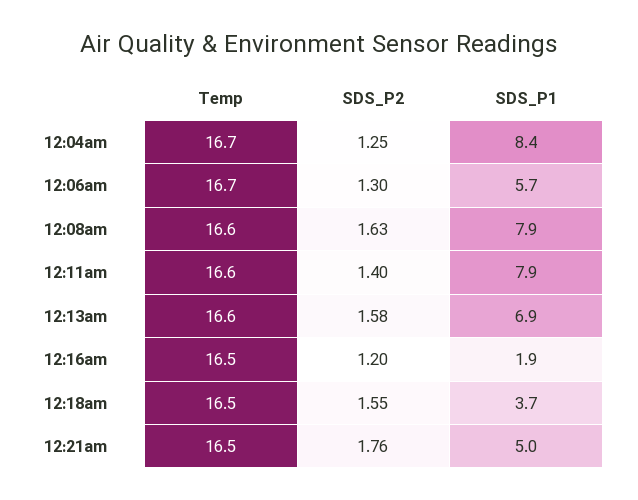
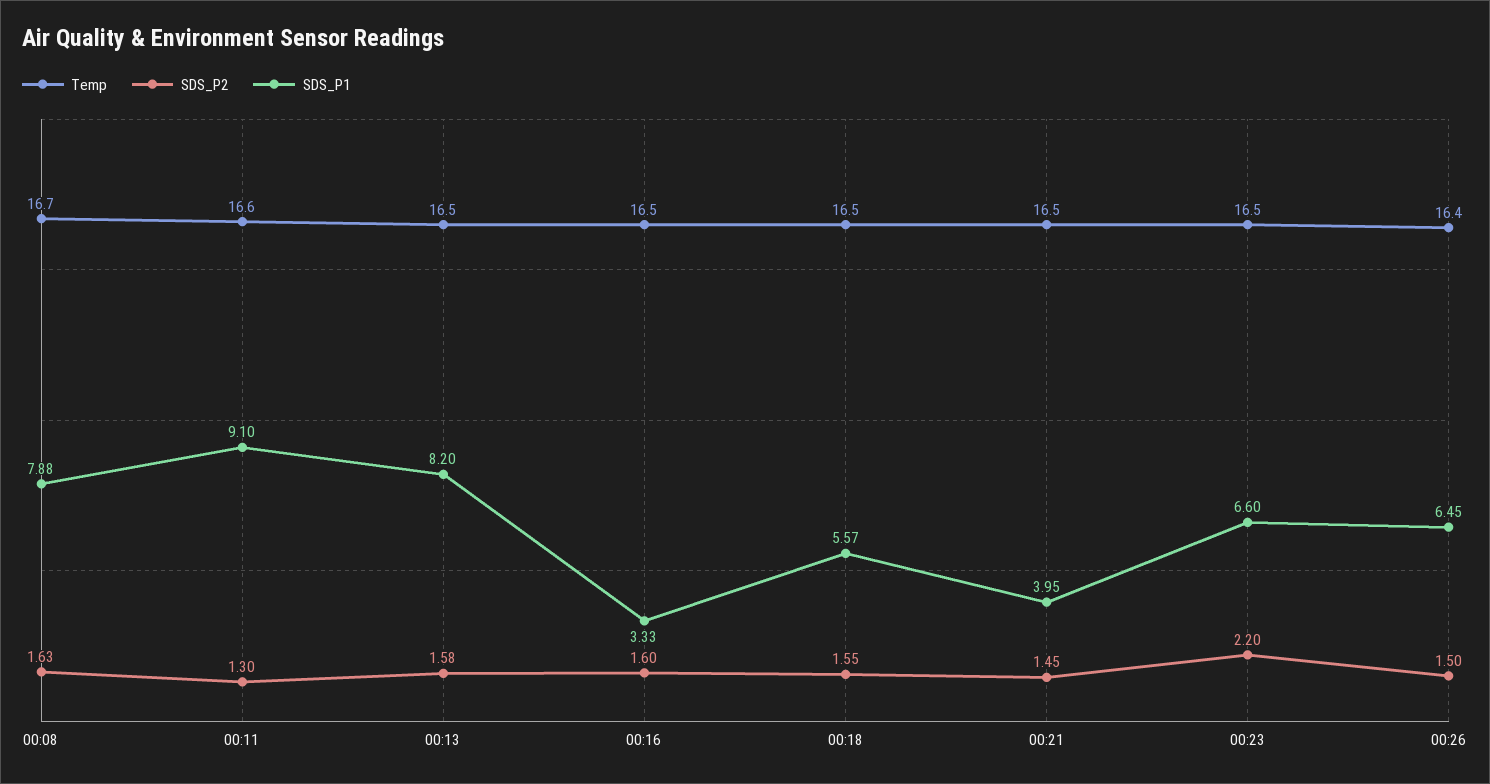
Temp, 12:04am: 16.7 -> none
SDS_P2, 12:04am: 1.25 -> none
SDS_P1, 12:04am: 8.4 -> none
Temp, 12:06am: 16.7 -> none
SDS_P2, 12:06am: 1.3 -> none
SDS_P1, 12:06am: 5.7 -> none
Temp, 12:08am: 16.6 -> 16.7
SDS_P2, 12:11am: 1.4 -> 1.3
SDS_P1, 12:11am: 7.9 -> 9.1
Temp, 12:13am: 16.6 -> 16.5
SDS_P1, 12:13am: 6.9 -> 8.2
SDS_P2, 12:16am: 1.2 -> 1.6
SDS_P1, 12:16am: 1.9 -> 3.33
SDS_P1, 12:18am: 3.7 -> 5.57
SDS_P2, 12:21am: 1.76 -> 1.45
SDS_P1, 12:21am: 5 -> 3.95
Temp, 00:23: none -> 16.5
SDS_P2, 00:23: none -> 2.2
SDS_P1, 00:23: none -> 6.6
Temp, 00:26: none -> 16.4
SDS_P2, 00:26: none -> 1.5
SDS_P1, 00:26: none -> 6.45

